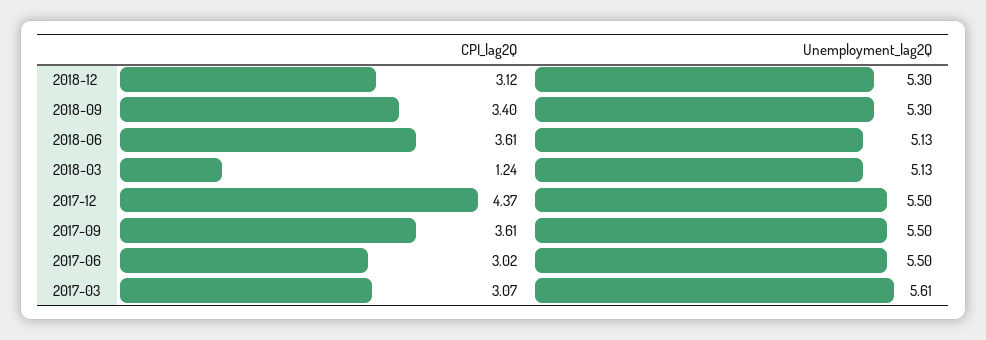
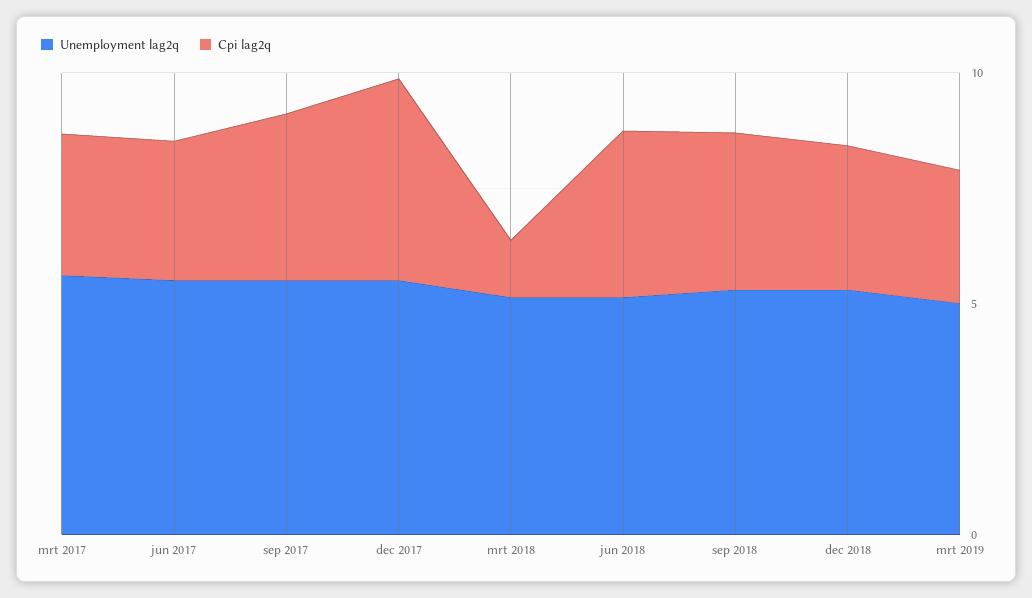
Unemployment_lag2Q, mrt 2019: none -> 5
CPI_lag2Q, mrt 2019: none -> 3

